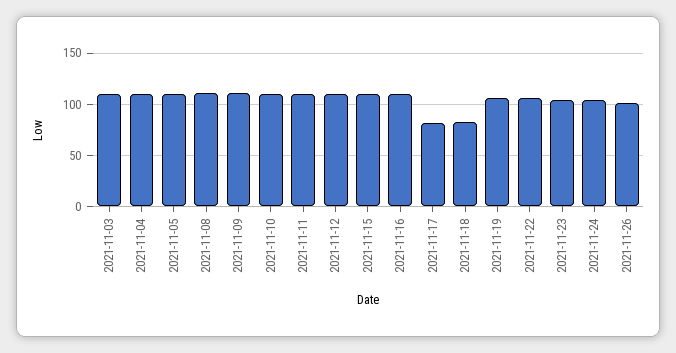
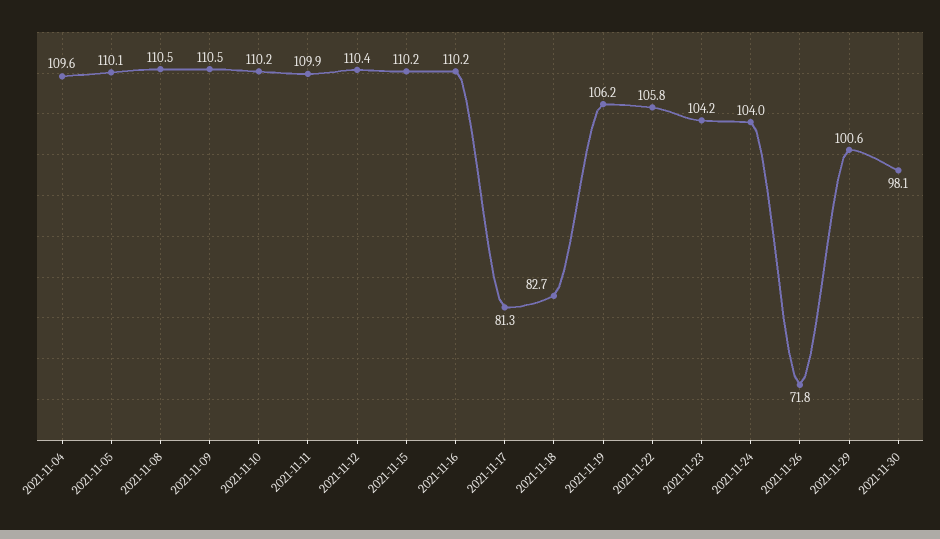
2021-11-03: 110 -> none
2021-11-26: 100 -> 71.8
2021-11-29: none -> 100.6
2021-11-30: none -> 98.1

